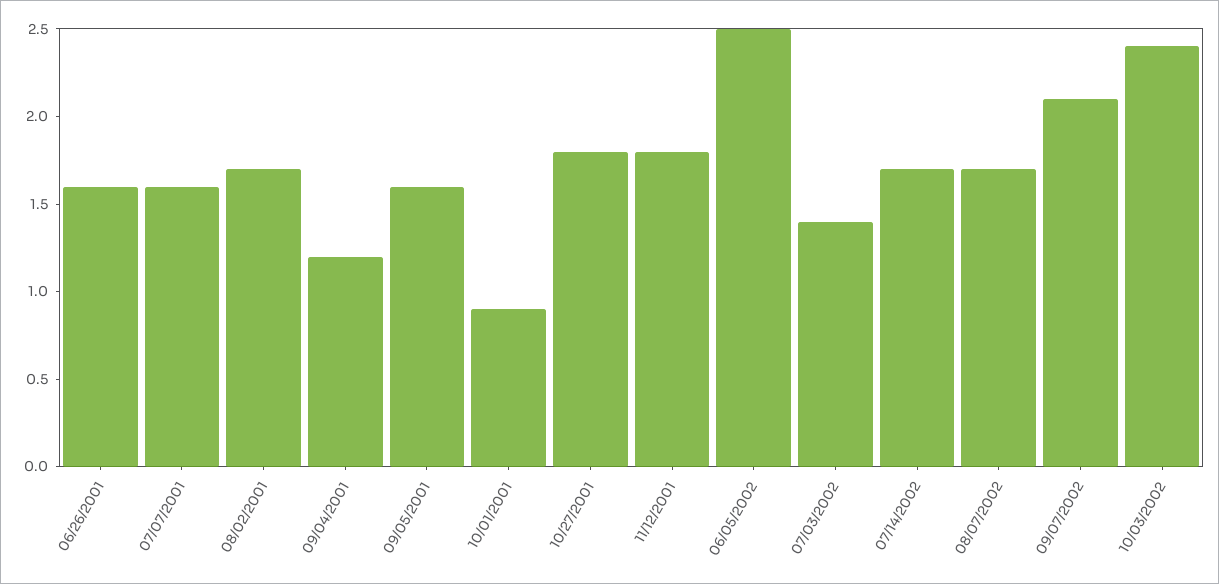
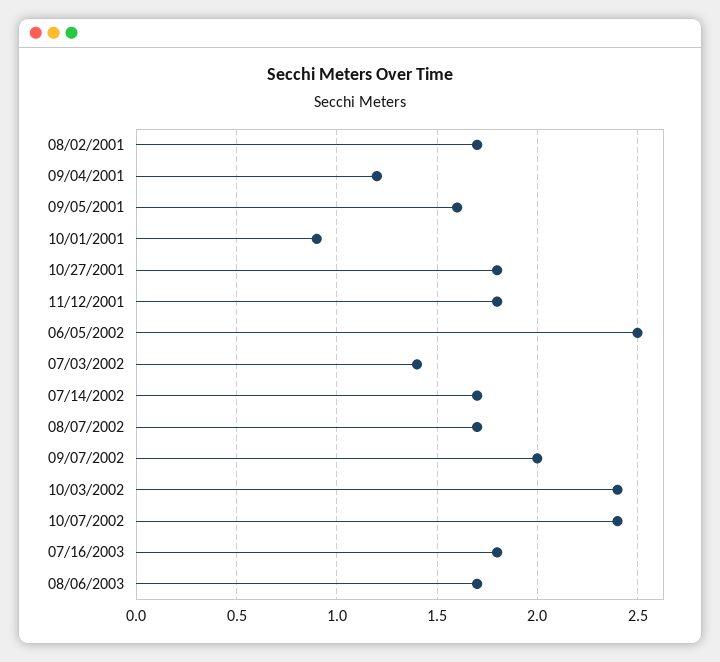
06/26/2001: 1.6 -> none
07/07/2001: 1.6 -> none
09/07/2002: 2.1 -> 2
10/07/2002: none -> 2.4
07/16/2003: none -> 1.8
08/06/2003: none -> 1.7

